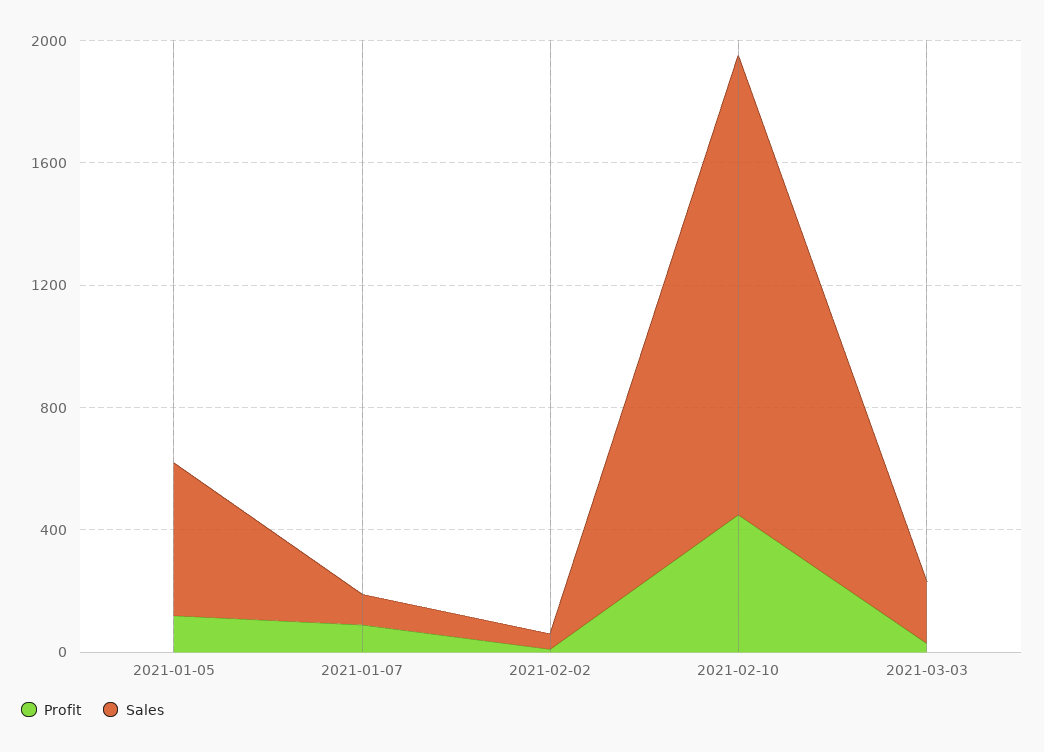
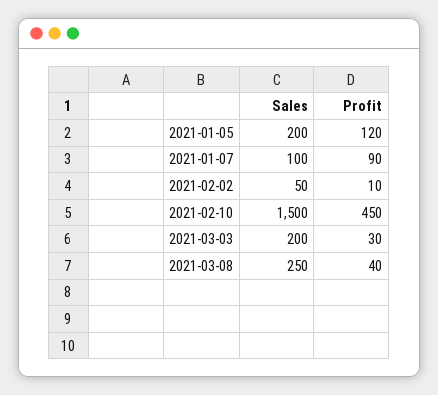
Sales, 2021-01-05: 500 -> 200
Sales, 2021-03-08: none -> 250
Profit, 2021-03-08: none -> 40

